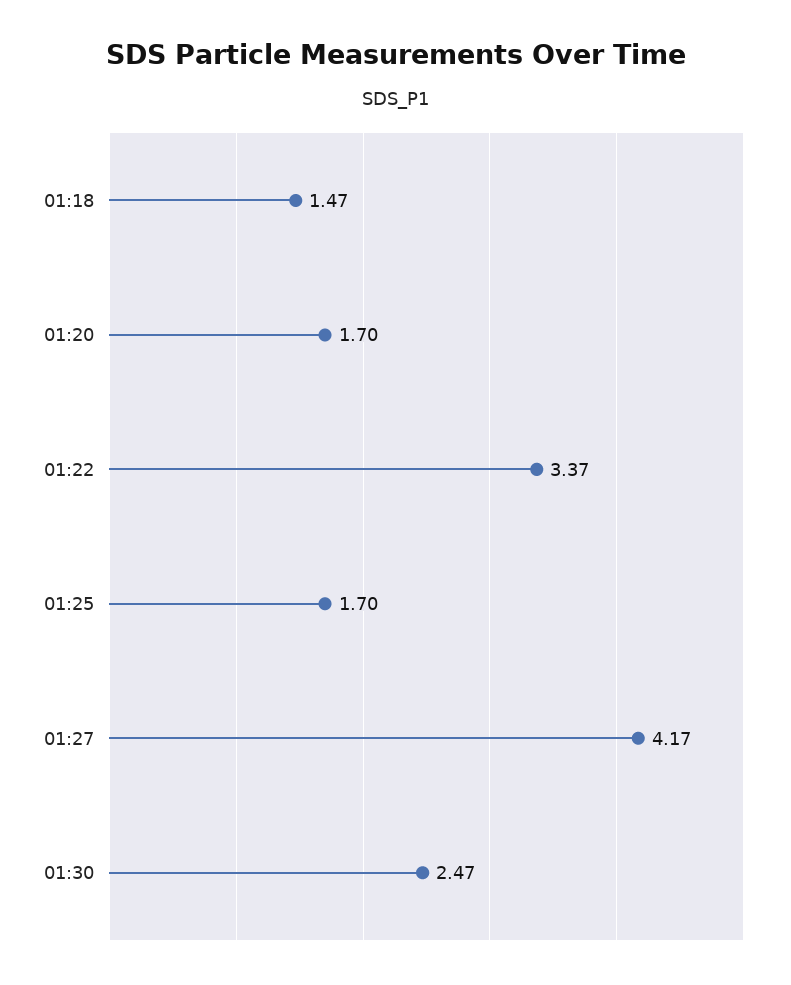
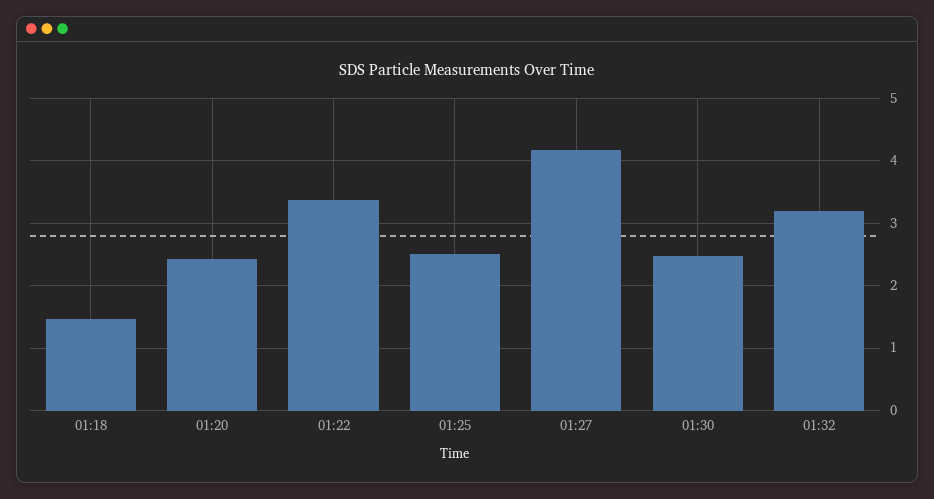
01:20: 1.7 -> 2.4
01:25: 1.7 -> 2.5
01:32: none -> 3.2

